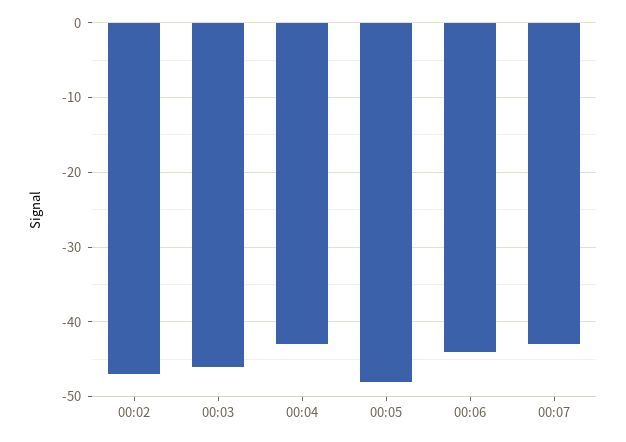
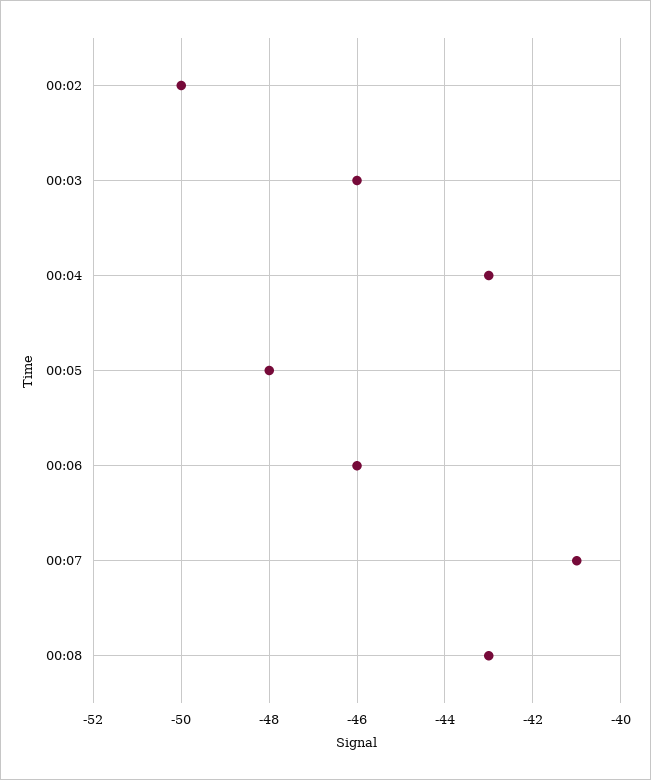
00:02: -47 -> -50
00:06: -44 -> -46
00:07: -43 -> -41
00:08: none -> -43

